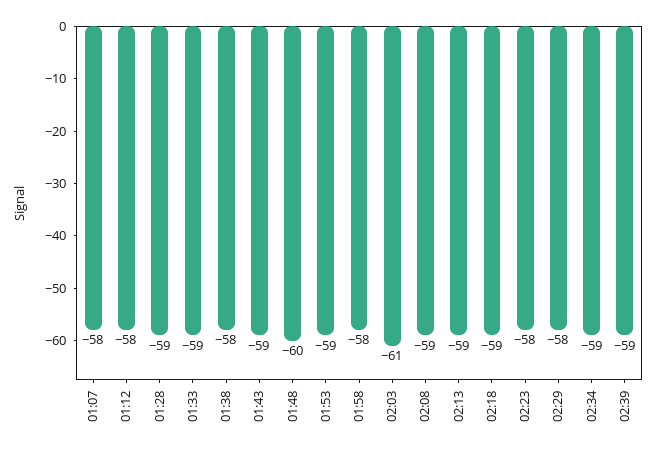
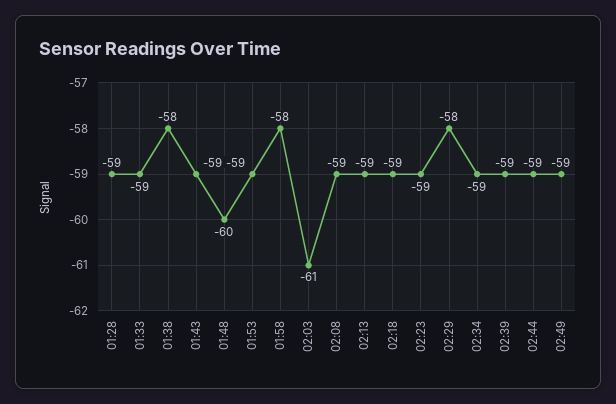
01:07: -58 -> none
01:12: -58 -> none
02:23: -58 -> -59
02:44: none -> -59
02:49: none -> -59

